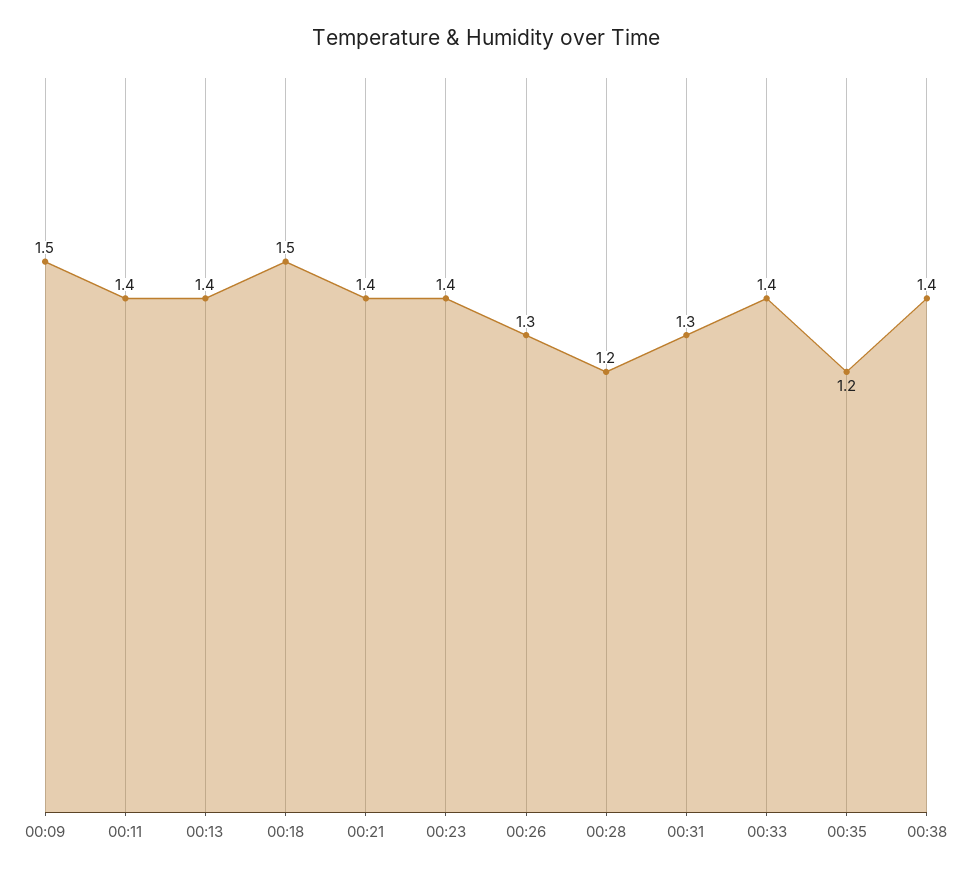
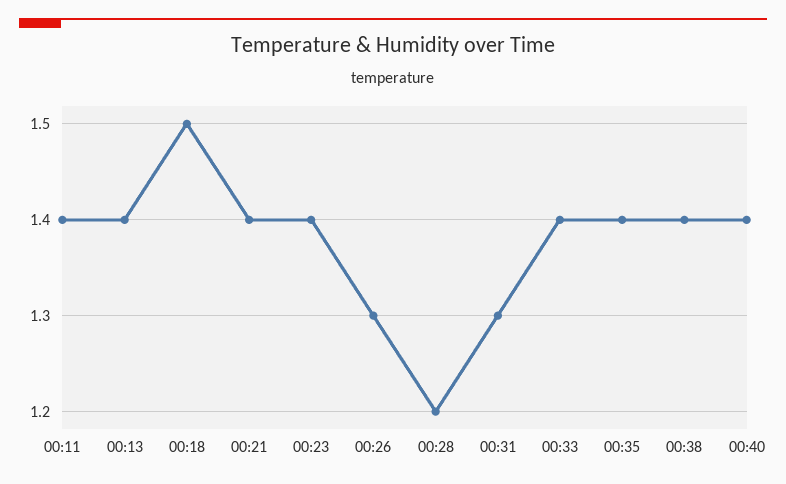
00:09: 1.5 -> none
00:35: 1.2 -> 1.4
00:40: none -> 1.4

